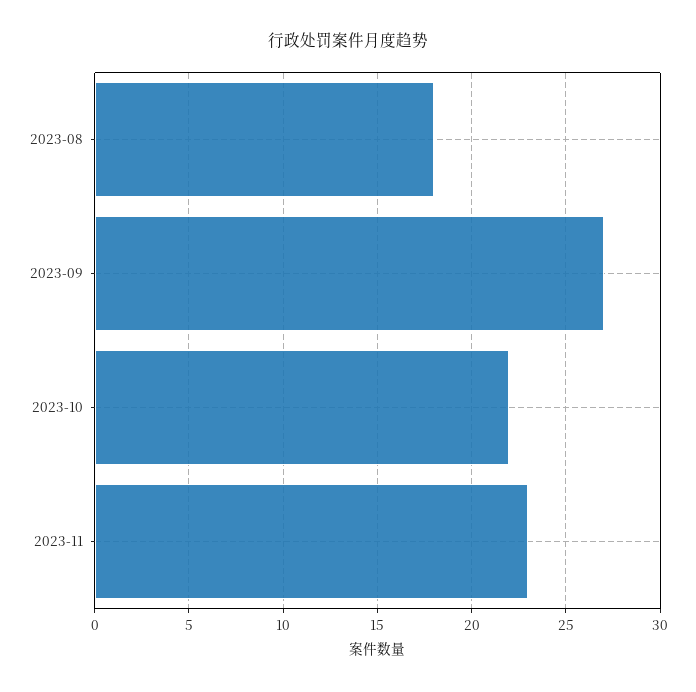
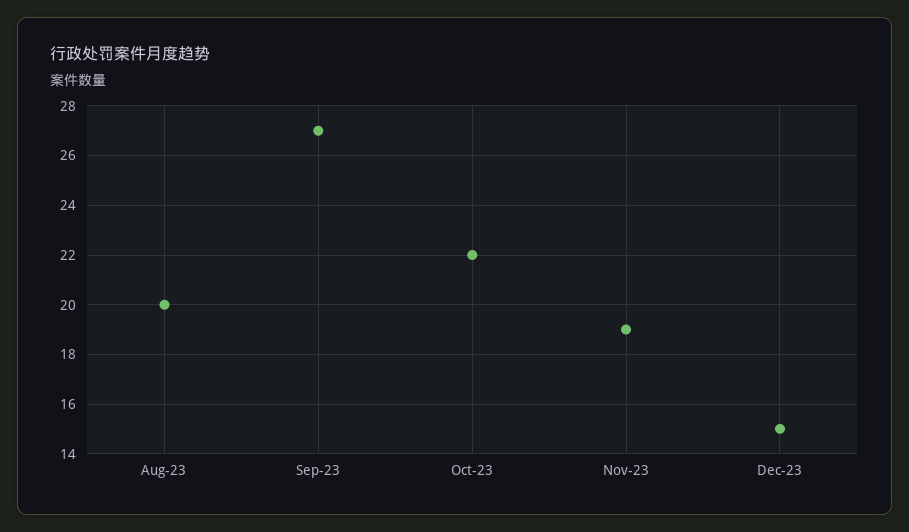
2023-08: 18 -> 20
2023-11: 23 -> 19
Dec-23: none -> 15

